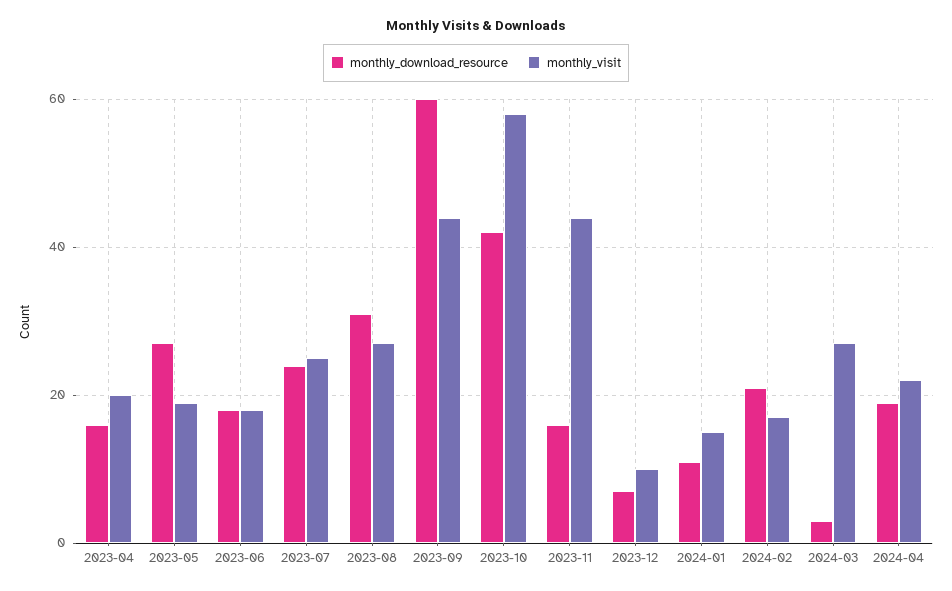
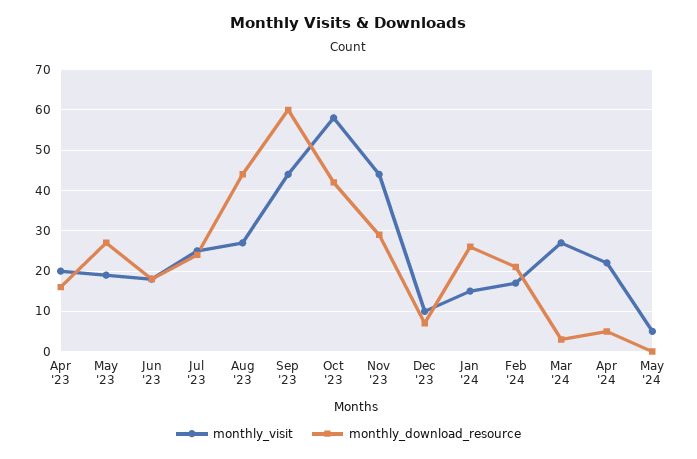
monthly_download_resource, 2023-08: 30 -> 45
monthly_download_resource, 2023-11: 15 -> 30
monthly_download_resource, 2024-01: 10 -> 25
monthly_download_resource, 2024-04: 20 -> 5
monthly_visit, May '24: none -> 5
monthly_download_resource, May '24: none -> 0

